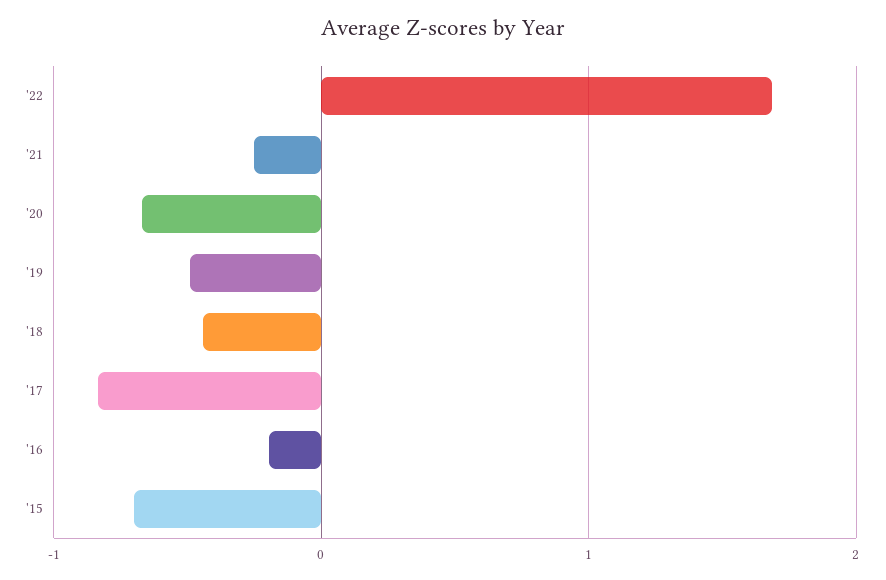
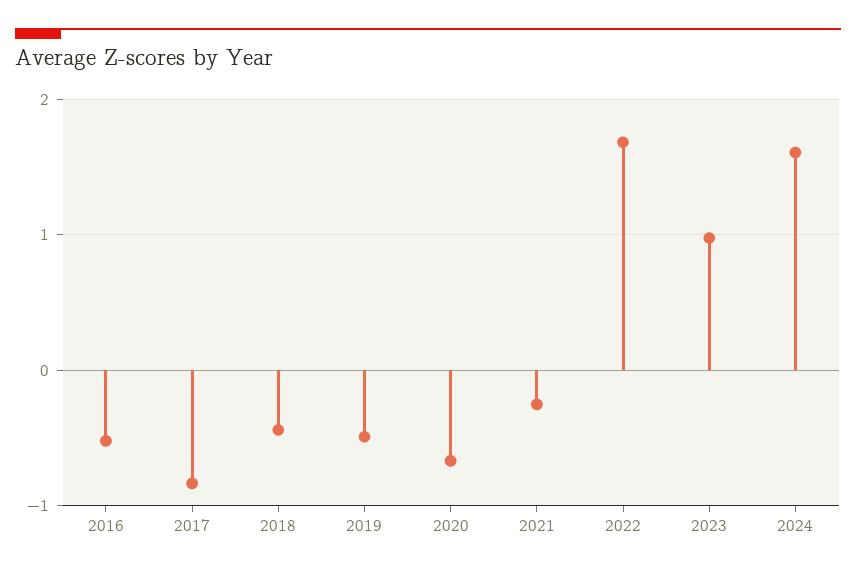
'16: -0.2 -> -0.5
'15: -0.7 -> none
2023: none -> 1
2024: none -> 1.6

